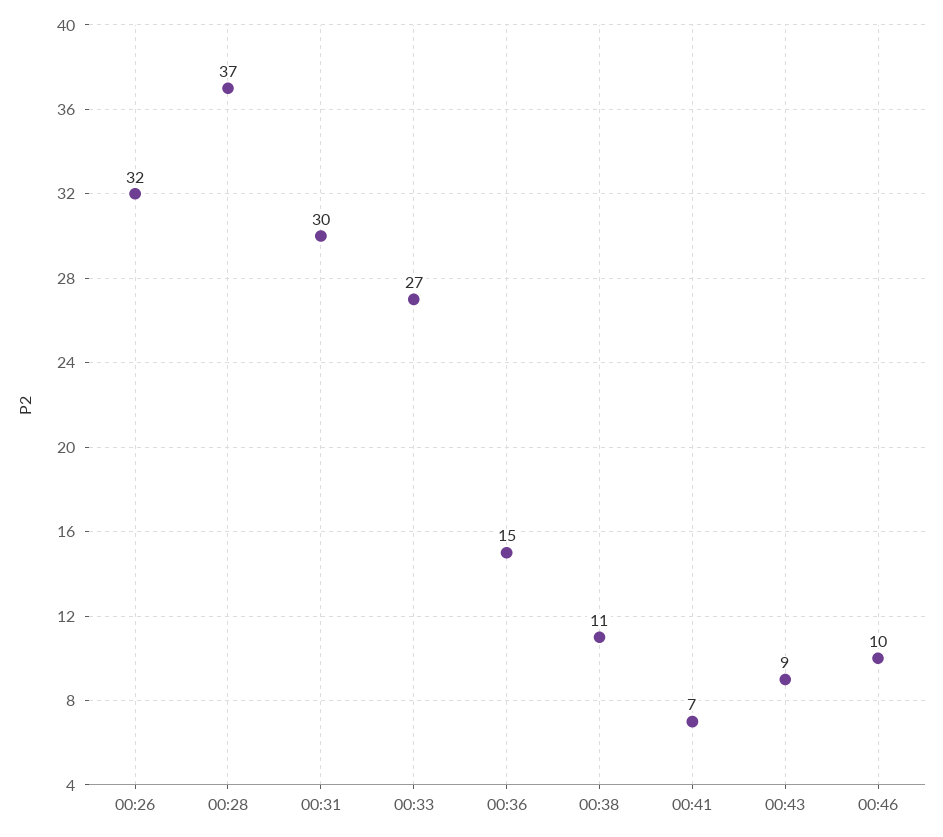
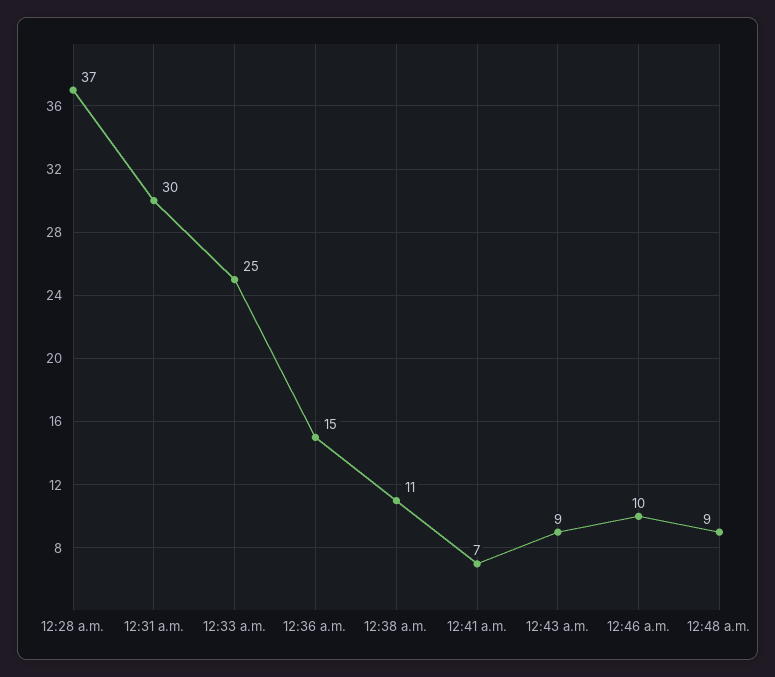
00:26: 32 -> none
00:33: 27 -> 25
12:48 a.m.: none -> 9

